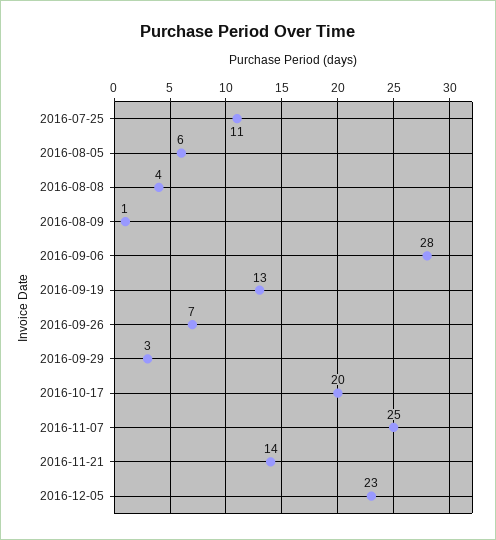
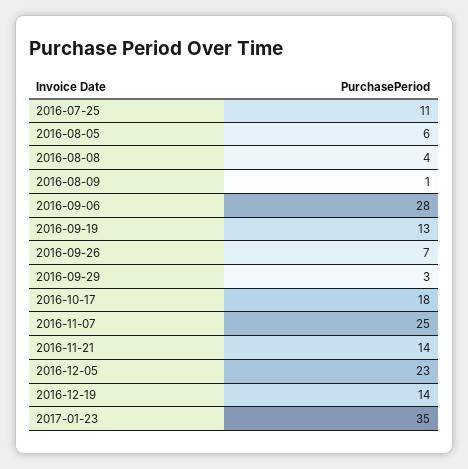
2016-10-17: 20 -> 18
2016-12-19: none -> 14
2017-01-23: none -> 35

